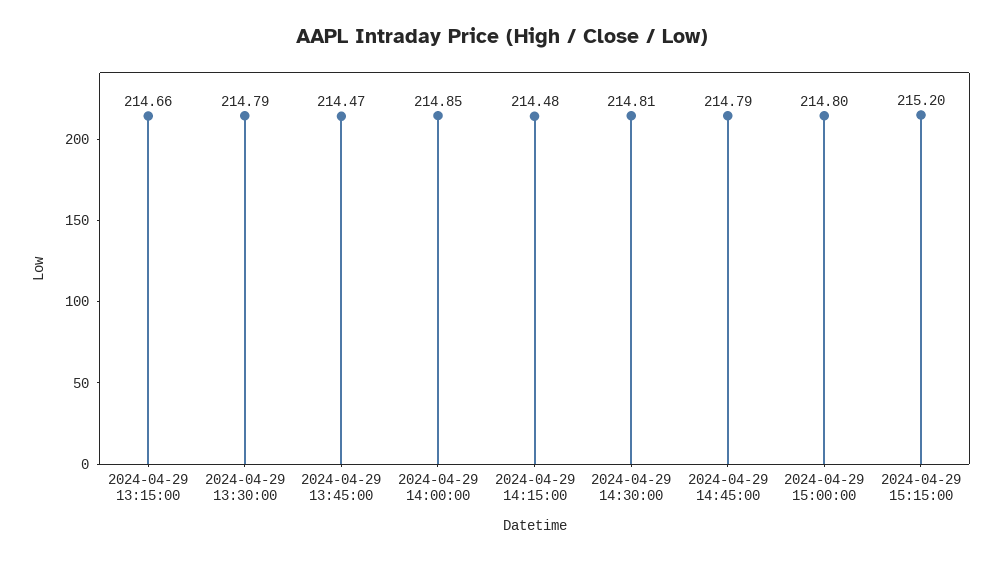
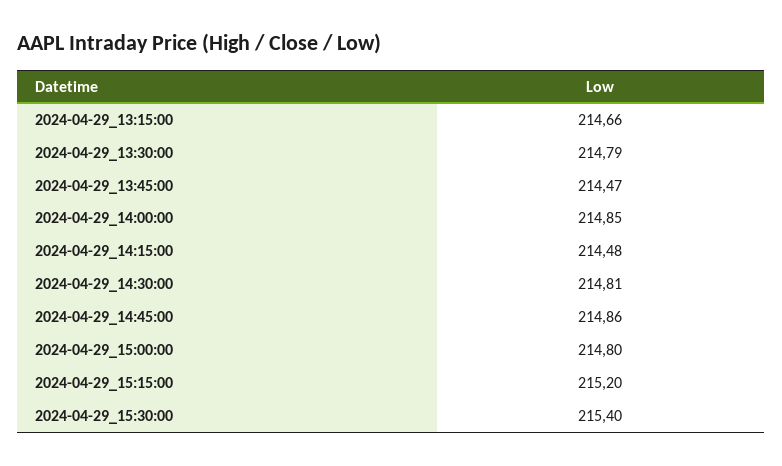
2024-04-29 14:45:00: 214.79 -> 214.86
2024-04-29_15:30:00: none -> 215.4

